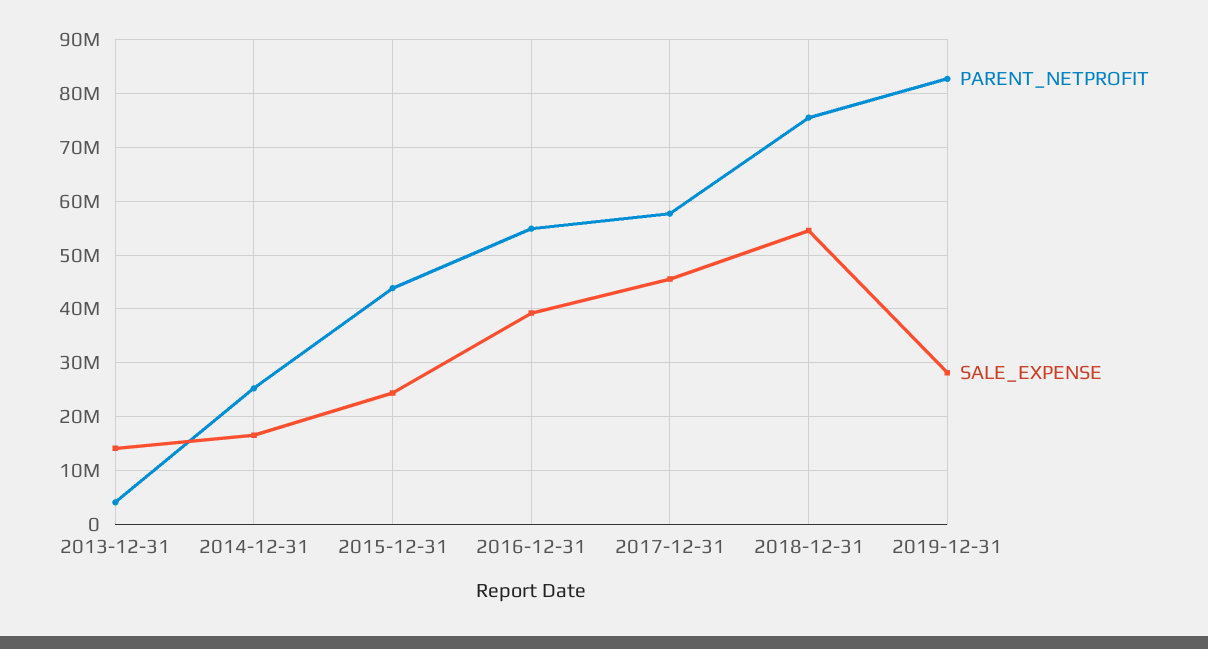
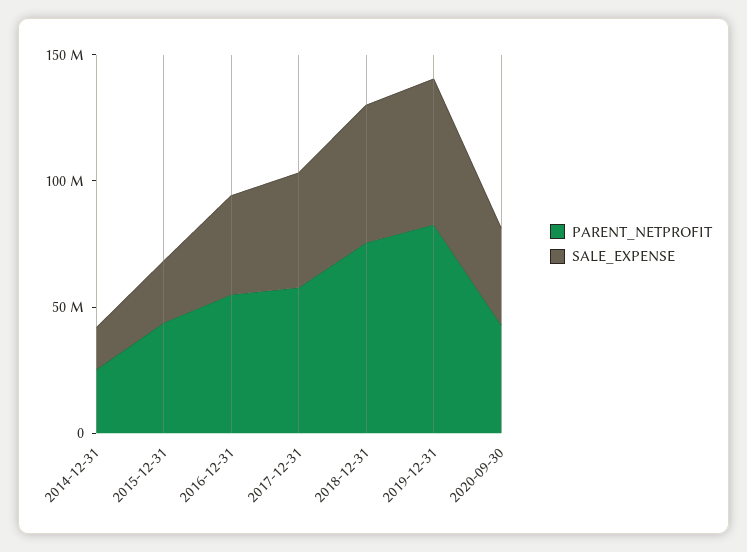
PARENT_NETPROFIT, 2013-12-31: 4000000 -> none
SALE_EXPENSE, 2013-12-31: 14000000 -> none
SALE_EXPENSE, 2019-12-31: 28000000 -> 60000000
PARENT_NETPROFIT, 2020-09-30: none -> 40000000
SALE_EXPENSE, 2020-09-30: none -> 40000000

